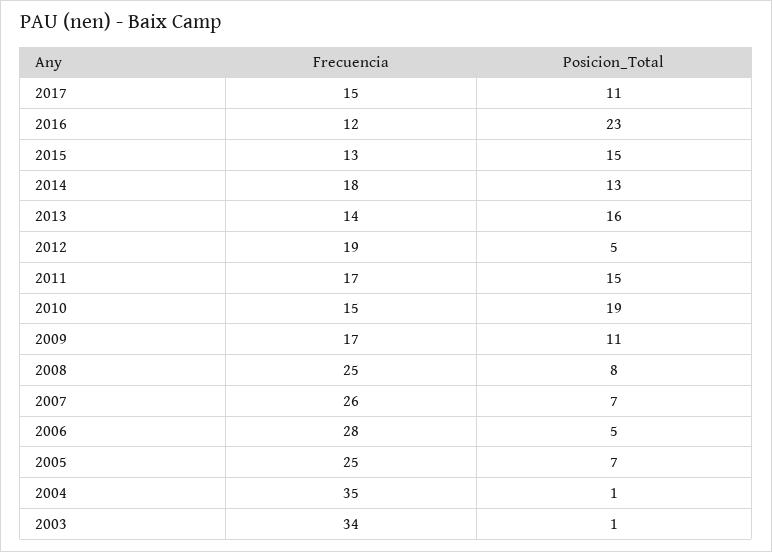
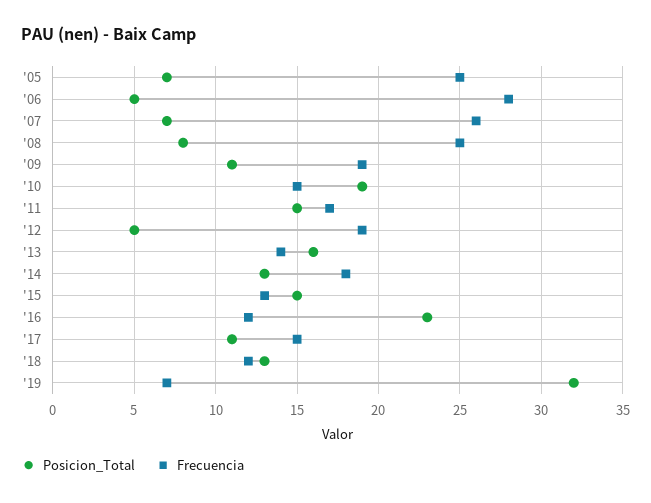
Frecuencia, 2009: 17 -> 19
Frecuencia, 2004: 35 -> none
Posicion_Total, 2004: 1 -> none
Frecuencia, 2003: 34 -> none
Posicion_Total, 2003: 1 -> none
Posicion_Total, '18: none -> 13
Frecuencia, '18: none -> 12
Posicion_Total, '19: none -> 32
Frecuencia, '19: none -> 7

